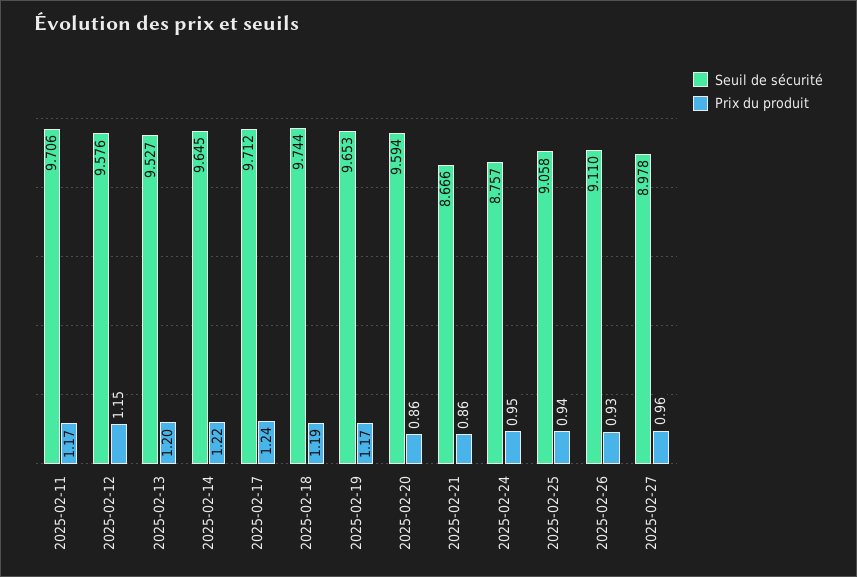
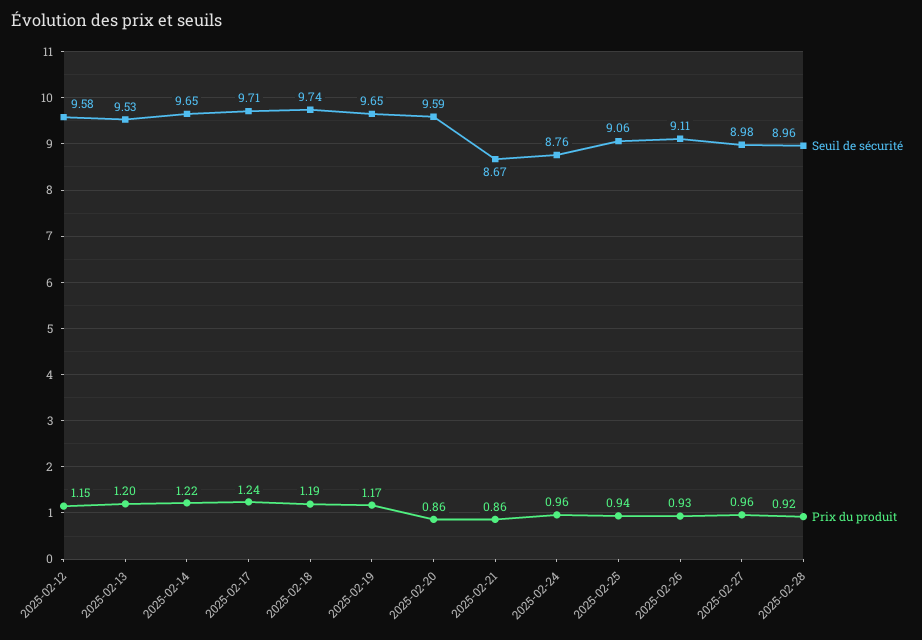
Seuil de sécurité, 2025-02-11: 9.706 -> none
Prix du produit, 2025-02-11: 1.17 -> none
Prix du produit, 2025-02-24: 0.95 -> 0.96
Seuil de sécurité, 2025-02-28: none -> 8.96
Prix du produit, 2025-02-28: none -> 0.92

